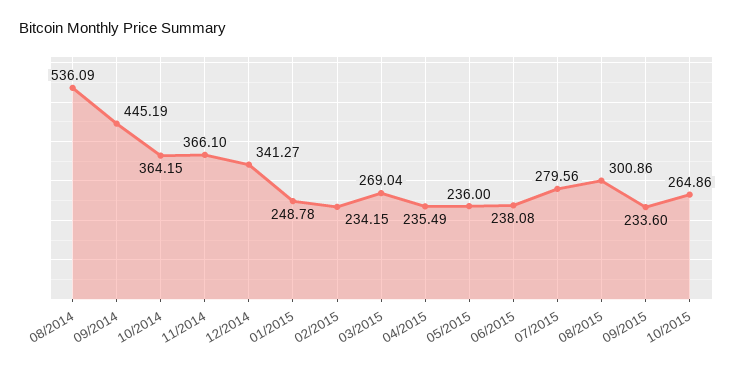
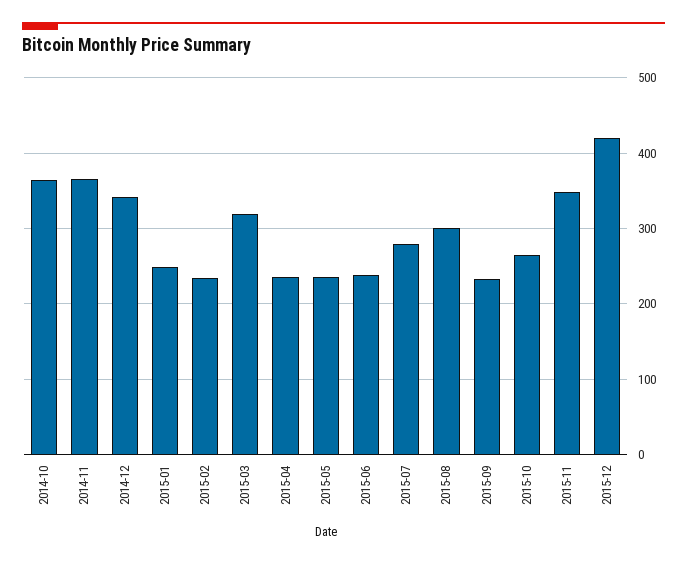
08/2014: 536.09 -> none
09/2014: 445.19 -> none
03/2015: 269.04 -> 320
2015-11: none -> 350
2015-12: none -> 420

